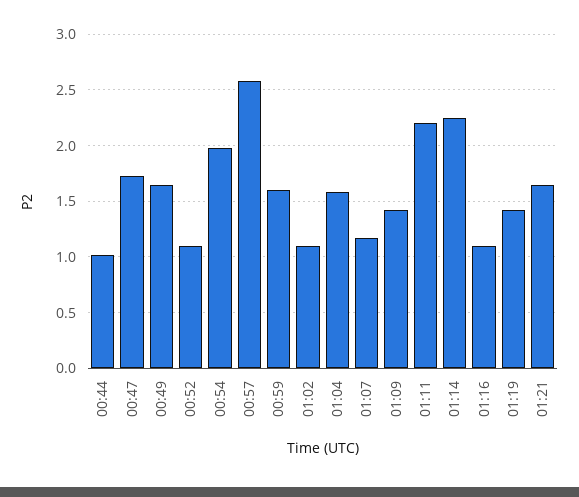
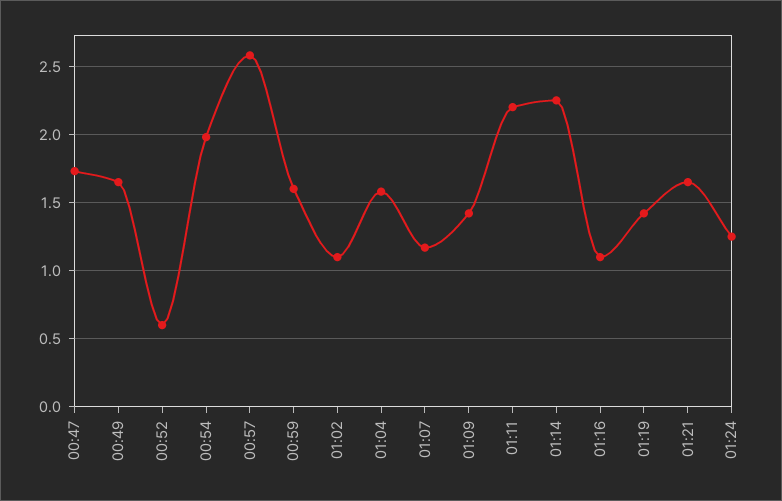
00:44: 1 -> none
00:52: 1.1 -> 0.6
01:24: none -> 1.25

